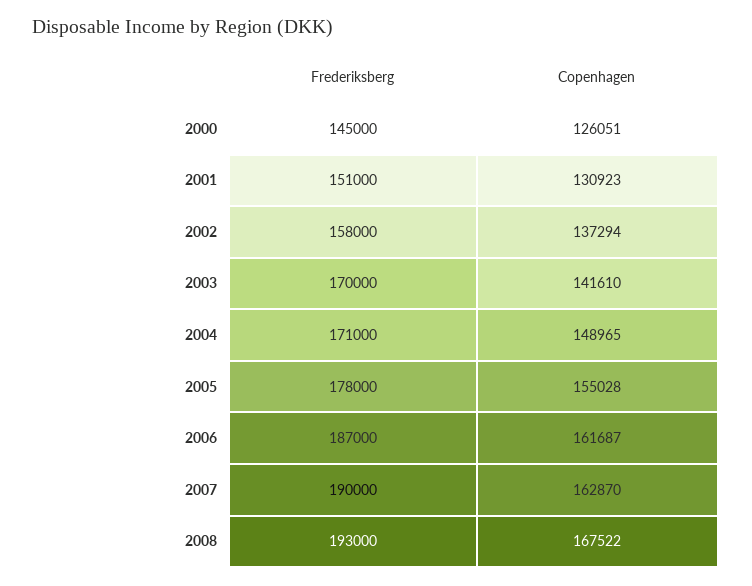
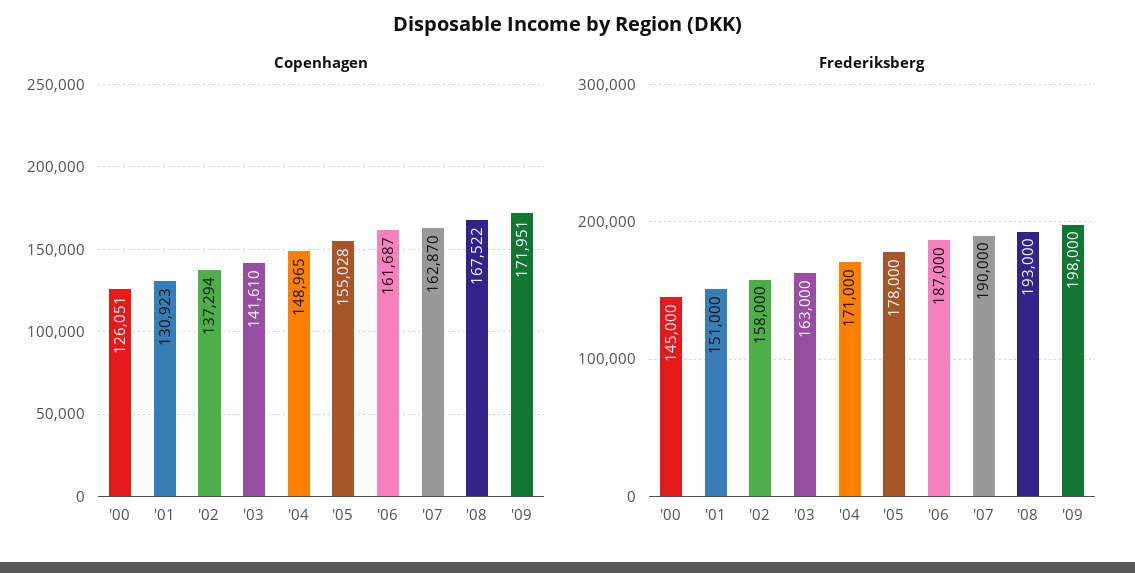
Frederiksberg, 2003: 170000 -> 163000
Copenhagen, '09: none -> 171951
Frederiksberg, '09: none -> 198000

